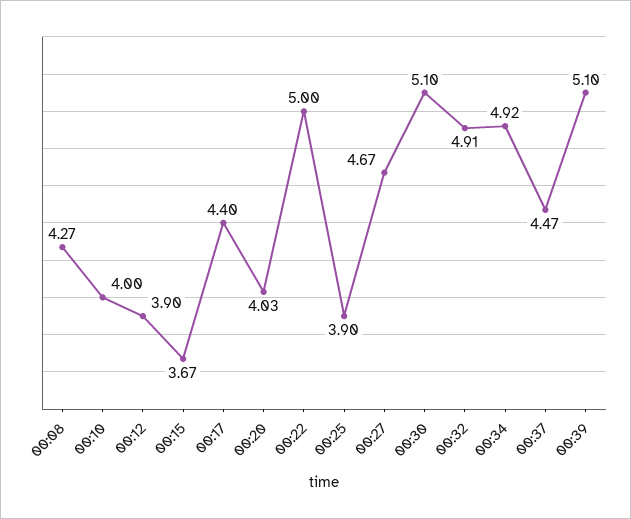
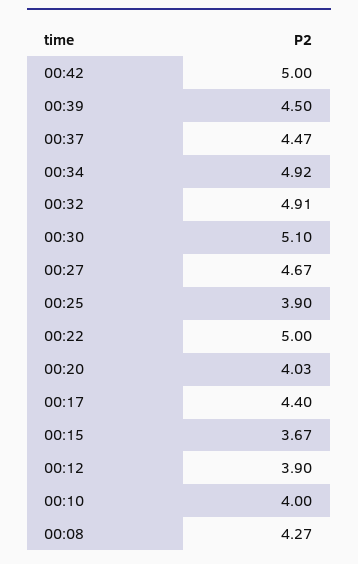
00:39: 5.1 -> 4.5
00:42: none -> 5

